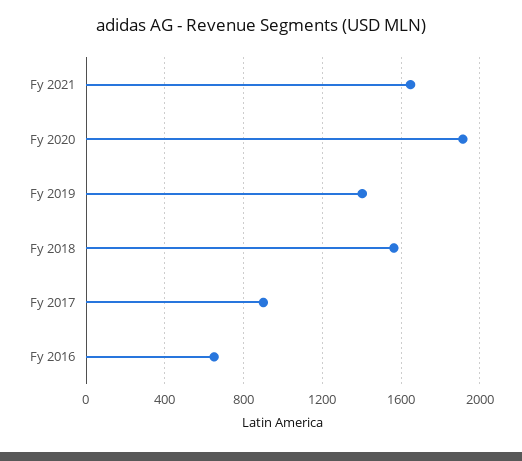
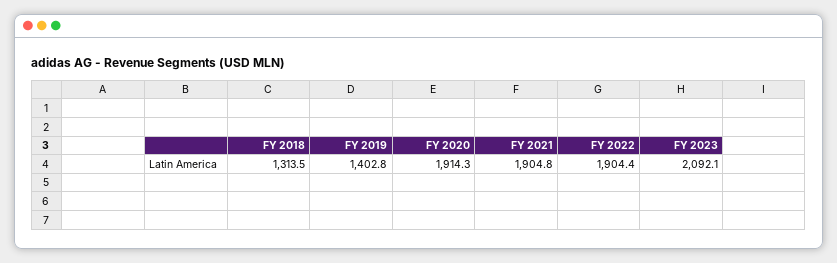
Fy 2021: 1650 -> 1904.8
Fy 2018: 1550 -> 1313.5
Fy 2017: 900 -> none
Fy 2016: 650 -> none
FY 2022: none -> 1904.4
FY 2023: none -> 2092.1

